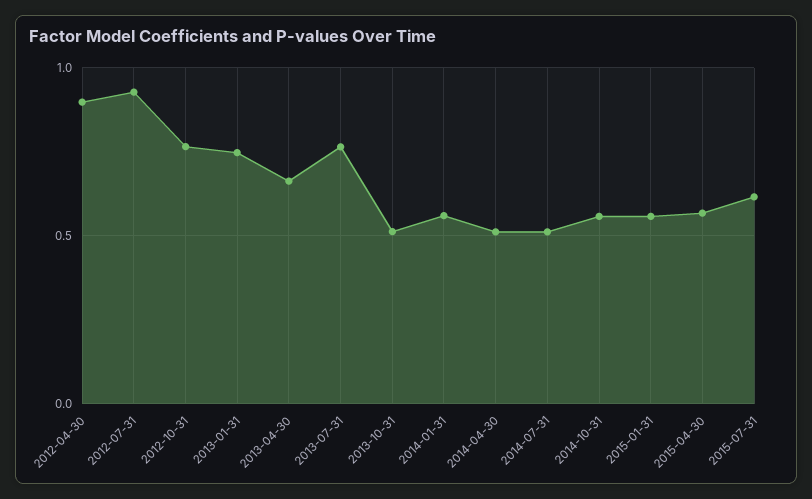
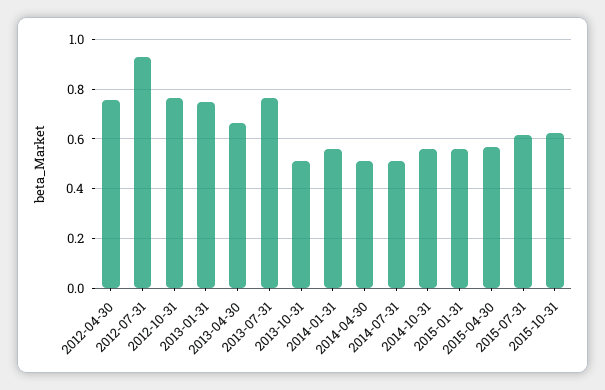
2012-04-30: 0.9 -> 0.75
2015-10-31: none -> 0.625

